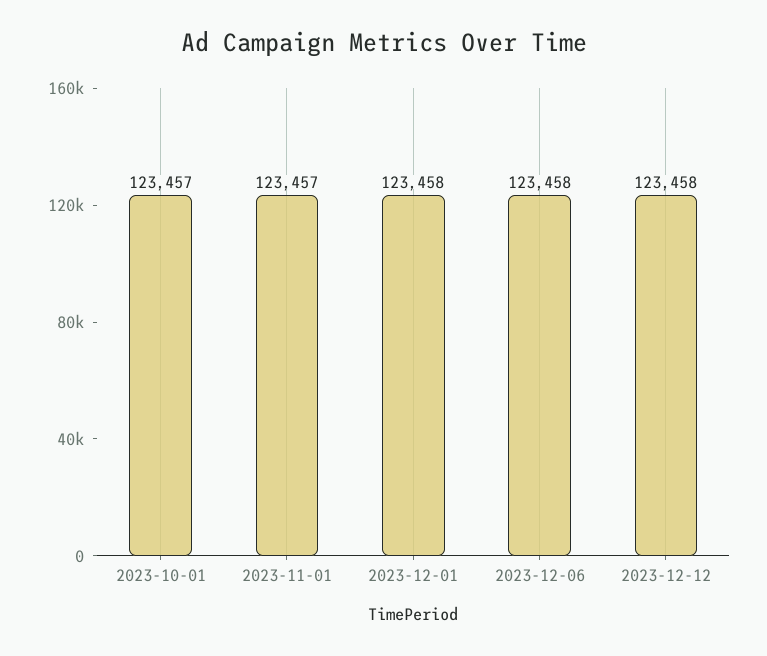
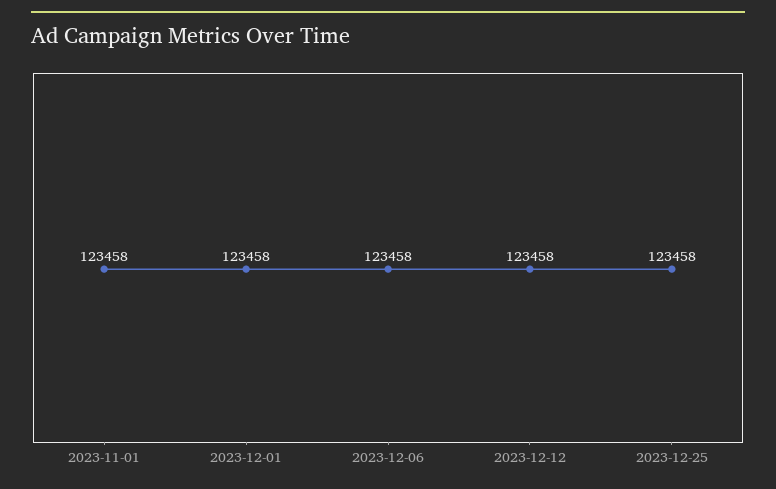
2023-10-01: 123457 -> none
2023-11-01: 123457 -> 123458
2023-12-25: none -> 123458

